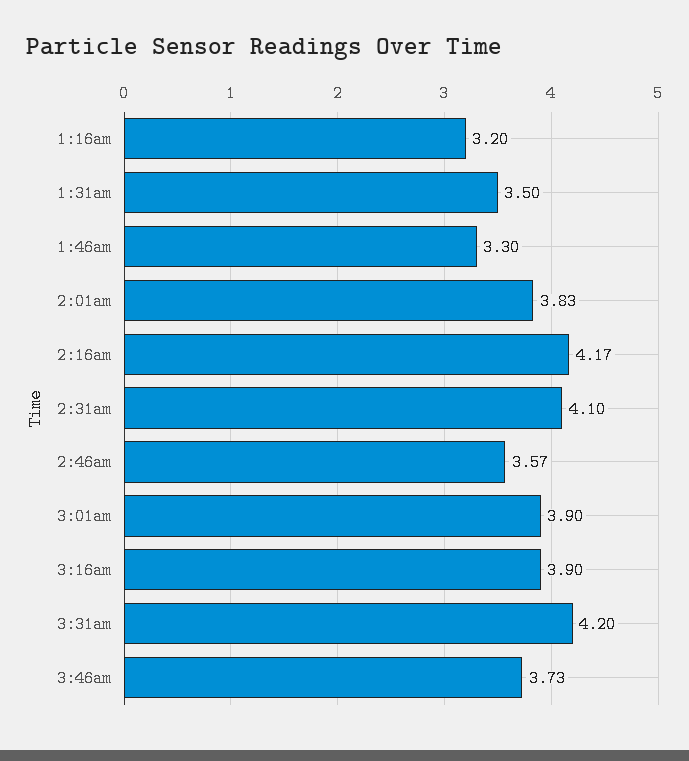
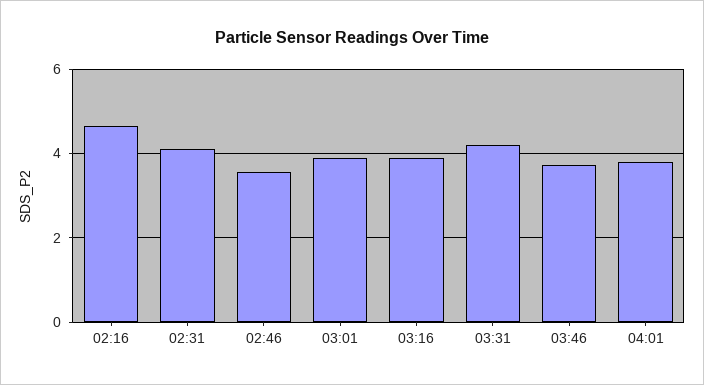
1:16am: 3.2 -> none
1:31am: 3.5 -> none
1:46am: 3.3 -> none
2:01am: 3.83 -> none
2:16am: 4.17 -> 4.6
04:01: none -> 3.8

